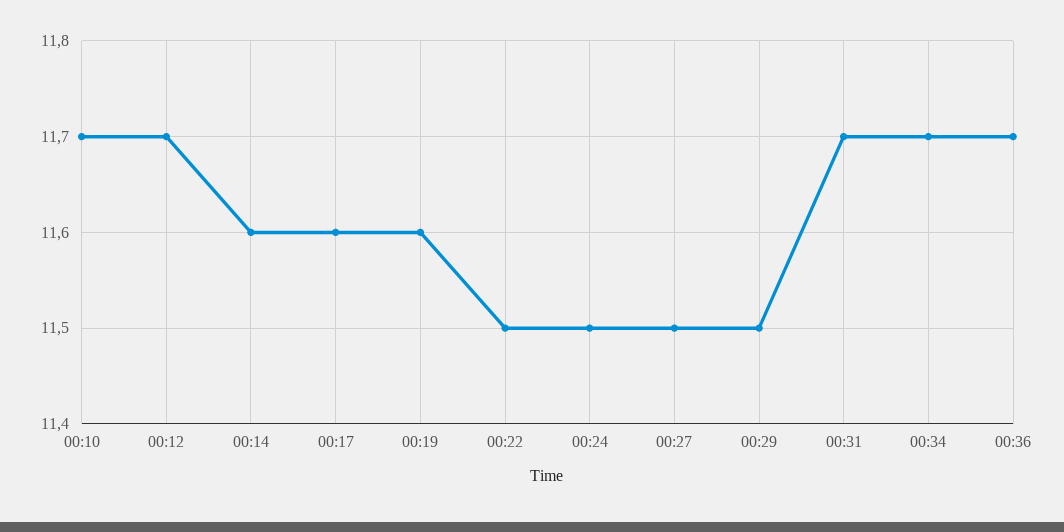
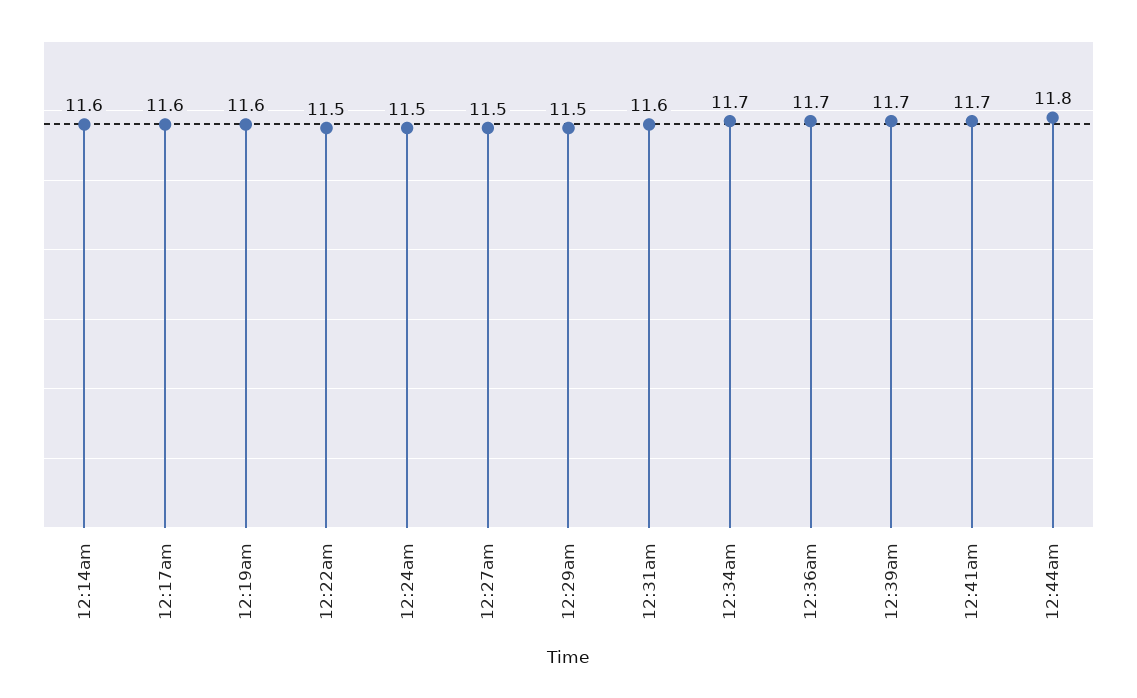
00:10: 11.7 -> none
00:12: 11.7 -> none
00:31: 11.7 -> 11.6
12:39am: none -> 11.7
12:41am: none -> 11.7
12:44am: none -> 11.8

